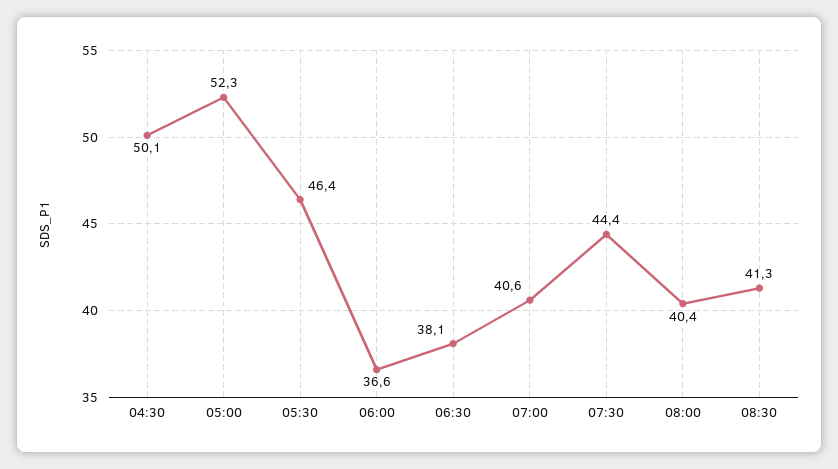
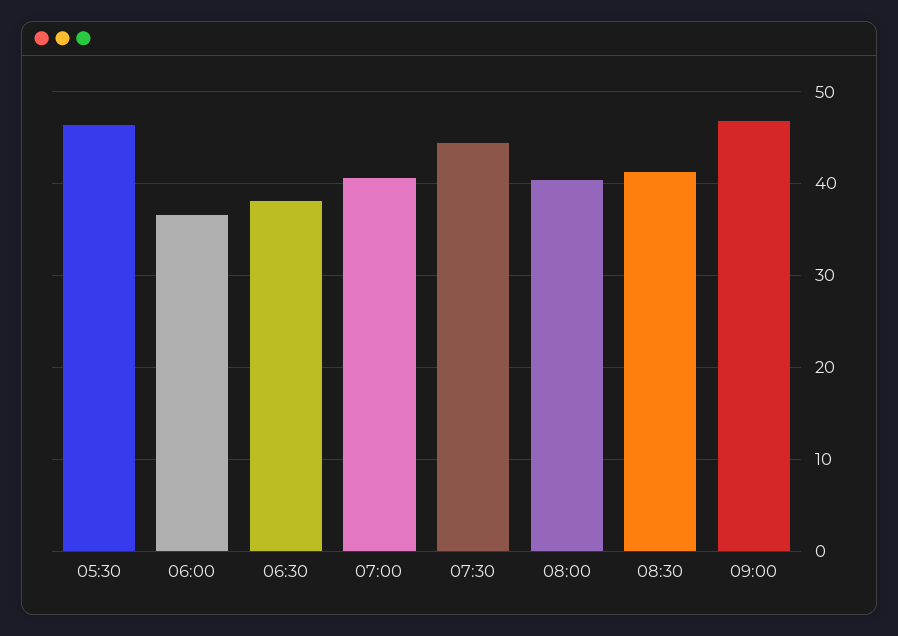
04:30: 50.1 -> none
05:00: 52.3 -> none
09:00: none -> 47

